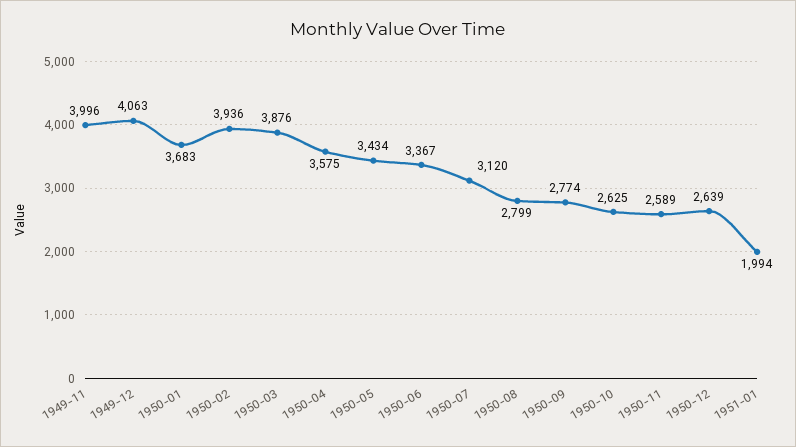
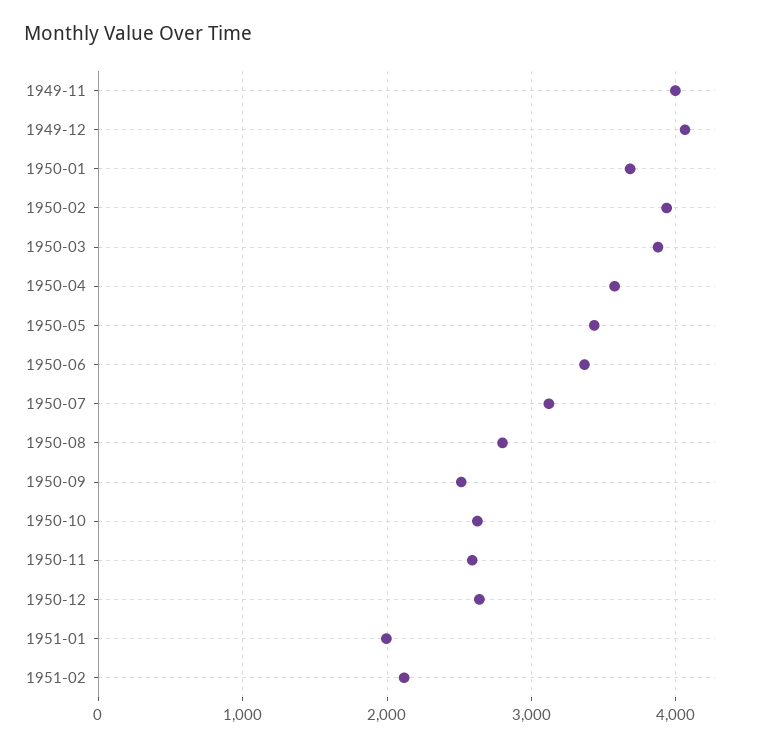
1950-09: 2774 -> 2500
1951-02: none -> 2100

